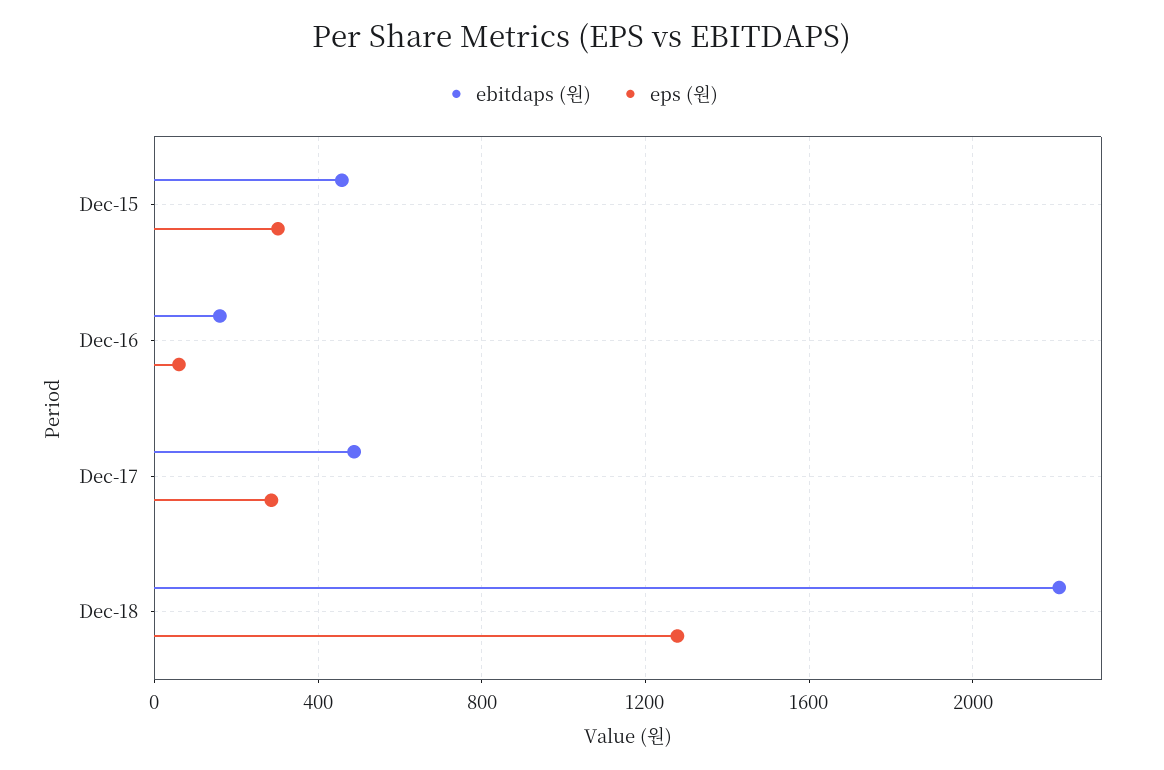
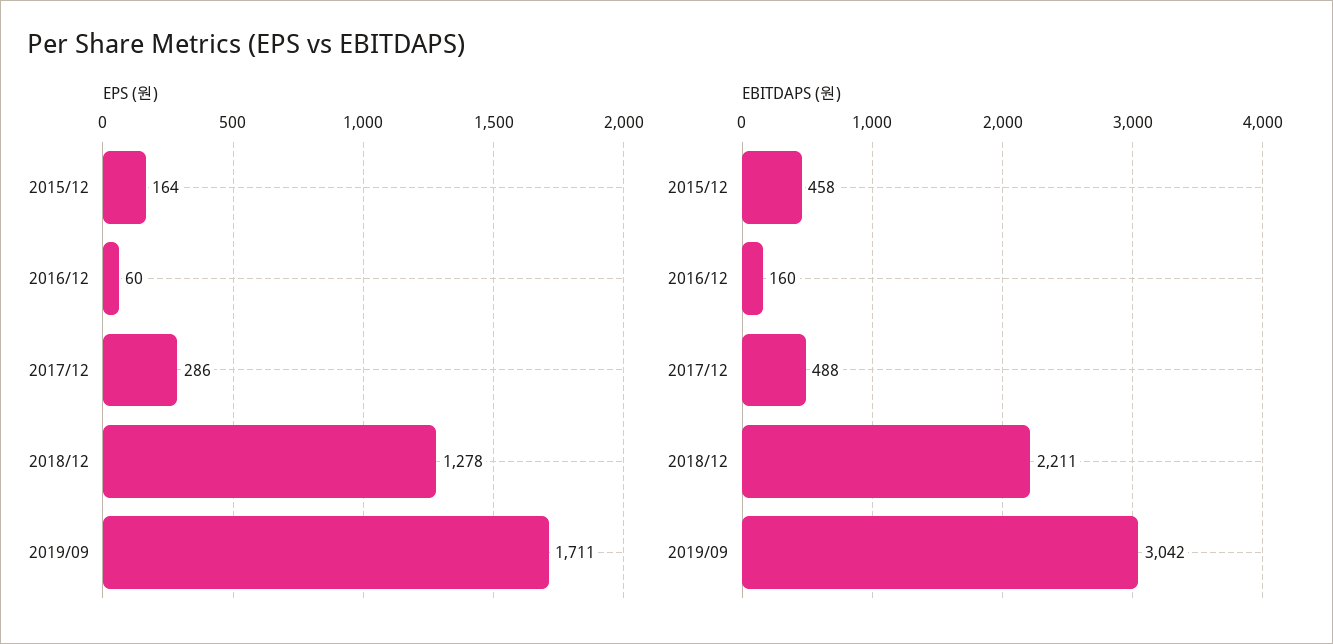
eps (원), Dec-15: 300 -> 164
eps (원), 2019/09: none -> 1711
ebitdaps (원), 2019/09: none -> 3042

